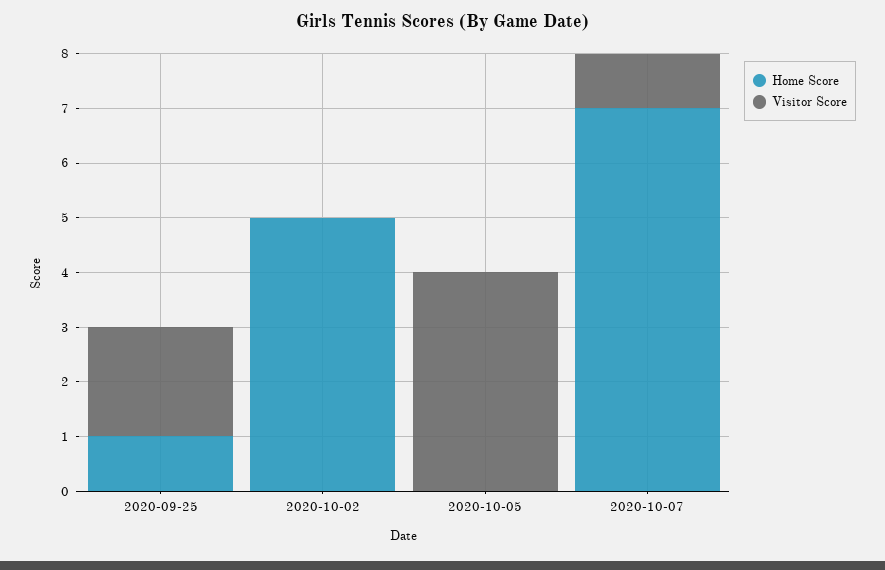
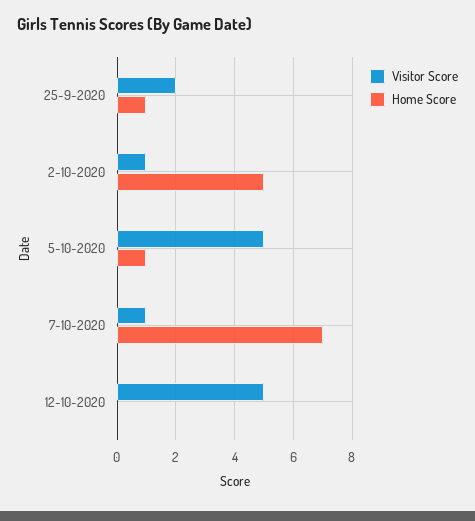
Visitor Score, 2020-10-02: 0 -> 1
Home Score, 2020-10-05: 0 -> 1
Visitor Score, 2020-10-05: 4 -> 5
Visitor Score, 12-10-2020: none -> 5
Home Score, 12-10-2020: none -> 0

